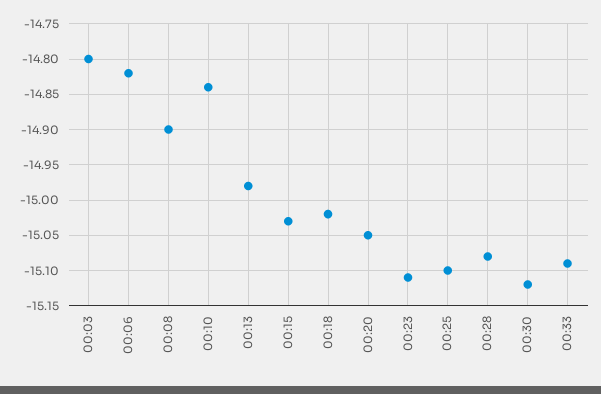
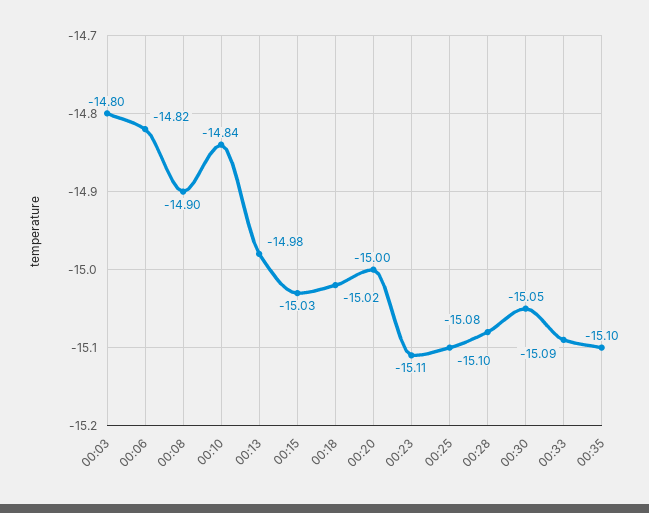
00:20: -15.05 -> -15
00:30: -15.12 -> -15.05
00:35: none -> -15.1

